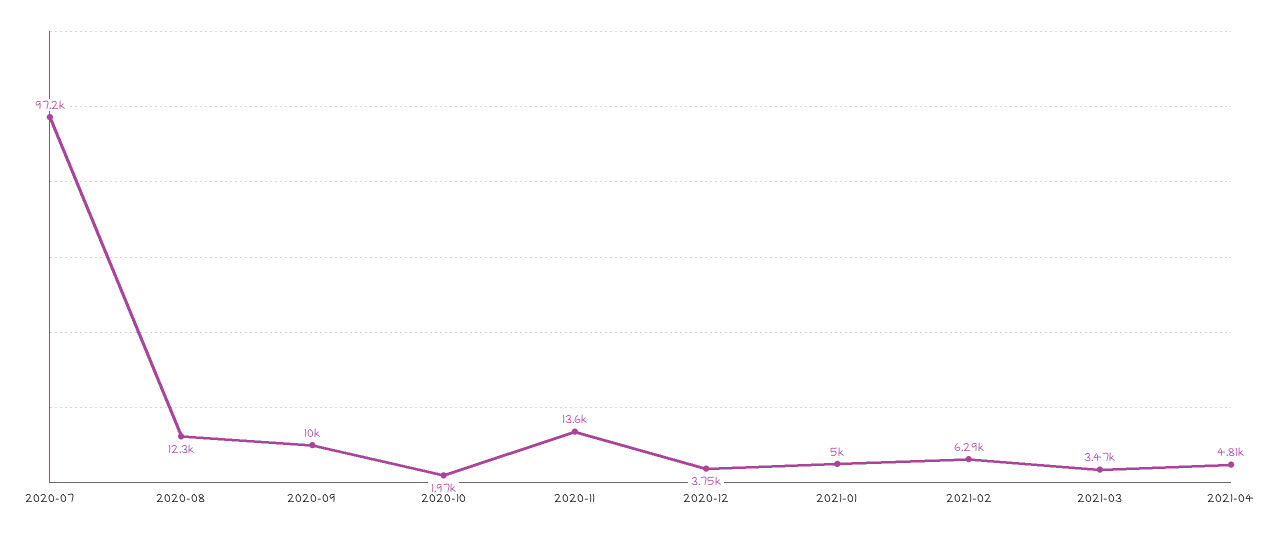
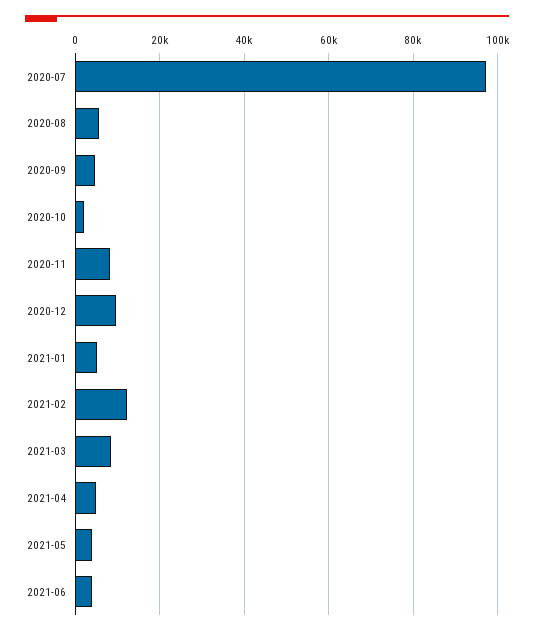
2020-08: 12300 -> 6000
2020-09: 10000 -> 4000
2020-11: 13600 -> 8000
2020-12: 3750 -> 10000
2021-02: 6290 -> 12000
2021-03: 3470 -> 8000
2021-05: none -> 4000
2021-06: none -> 4000

